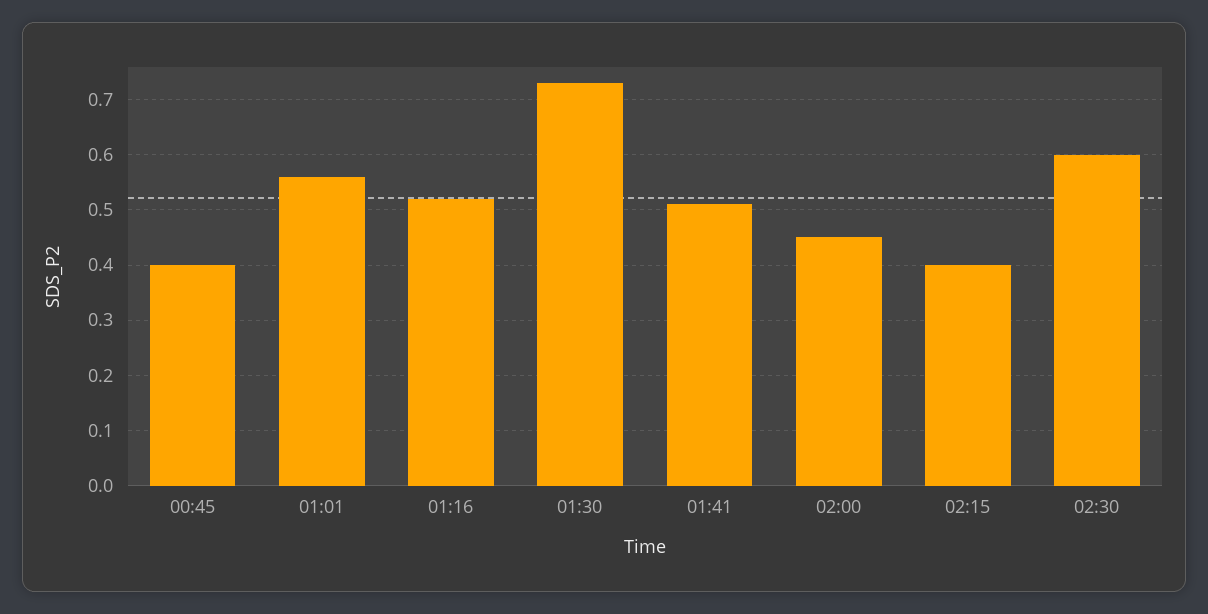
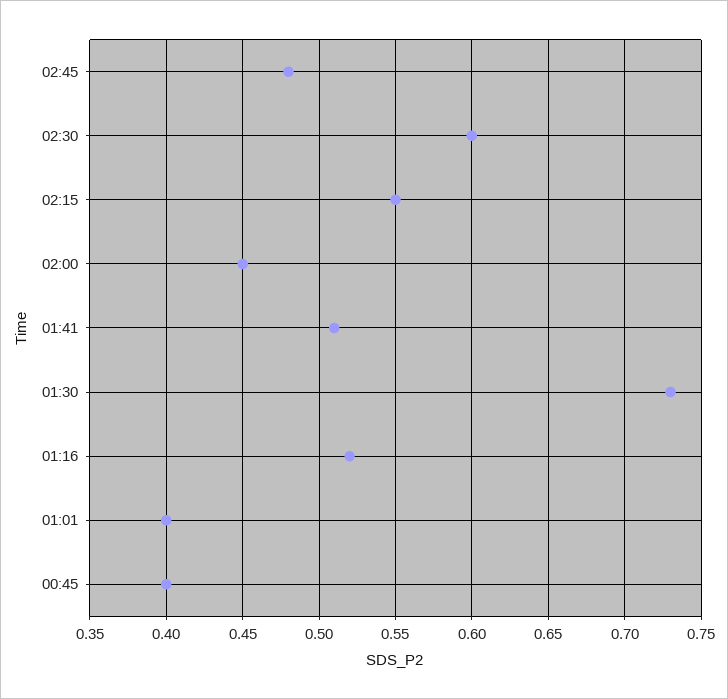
01:01: 0.55 -> 0.4
02:15: 0.4 -> 0.55
02:45: none -> 0.48

